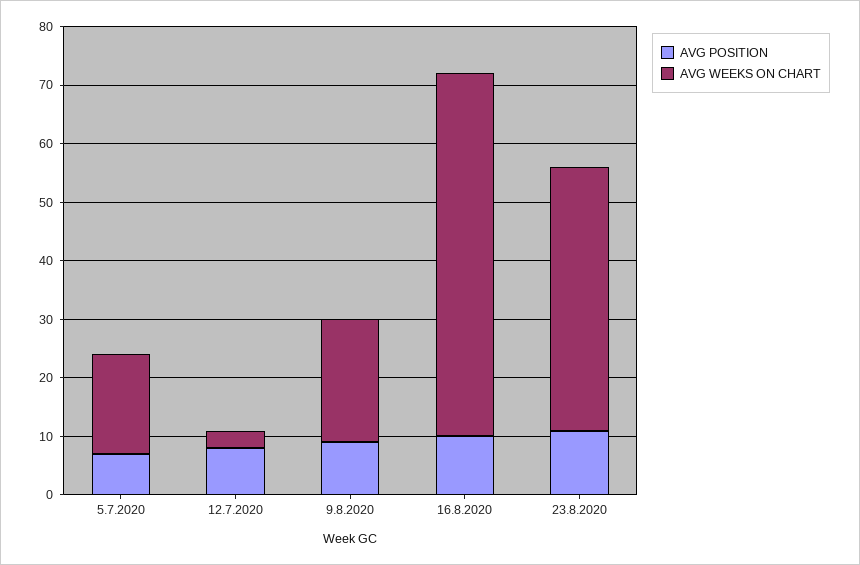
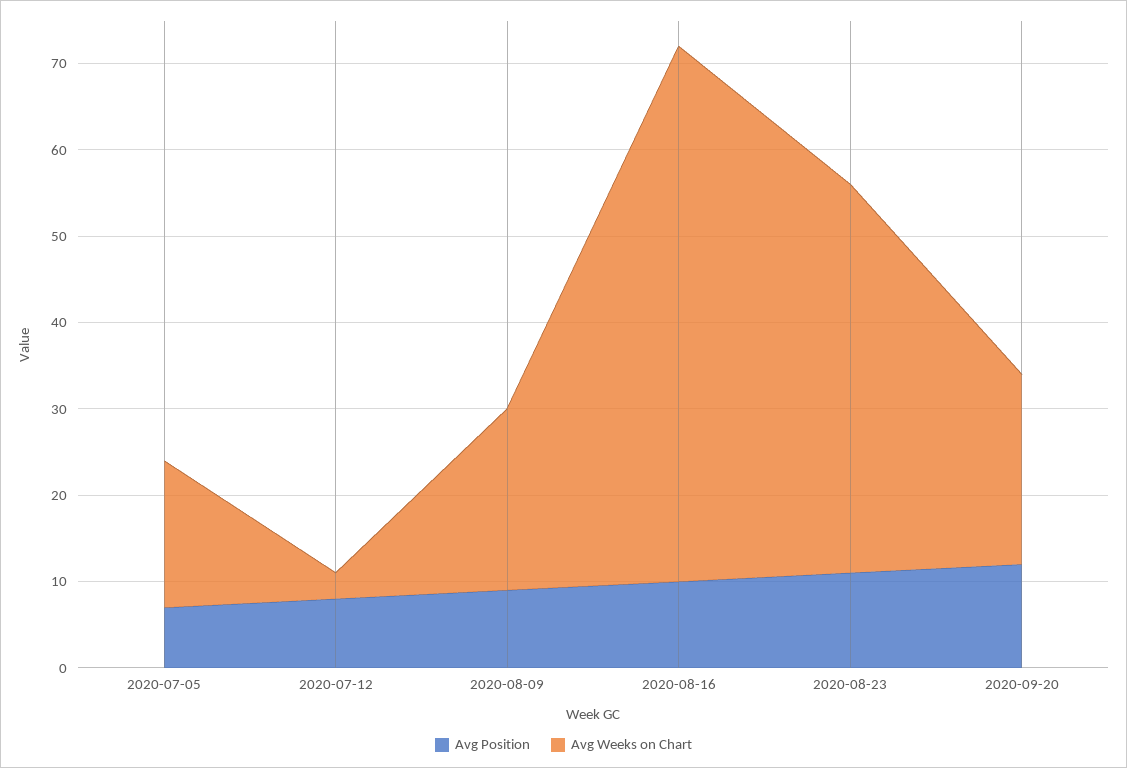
AVG POSITION, 2020-09-20: none -> 12
AVG WEEKS ON CHART, 2020-09-20: none -> 22

